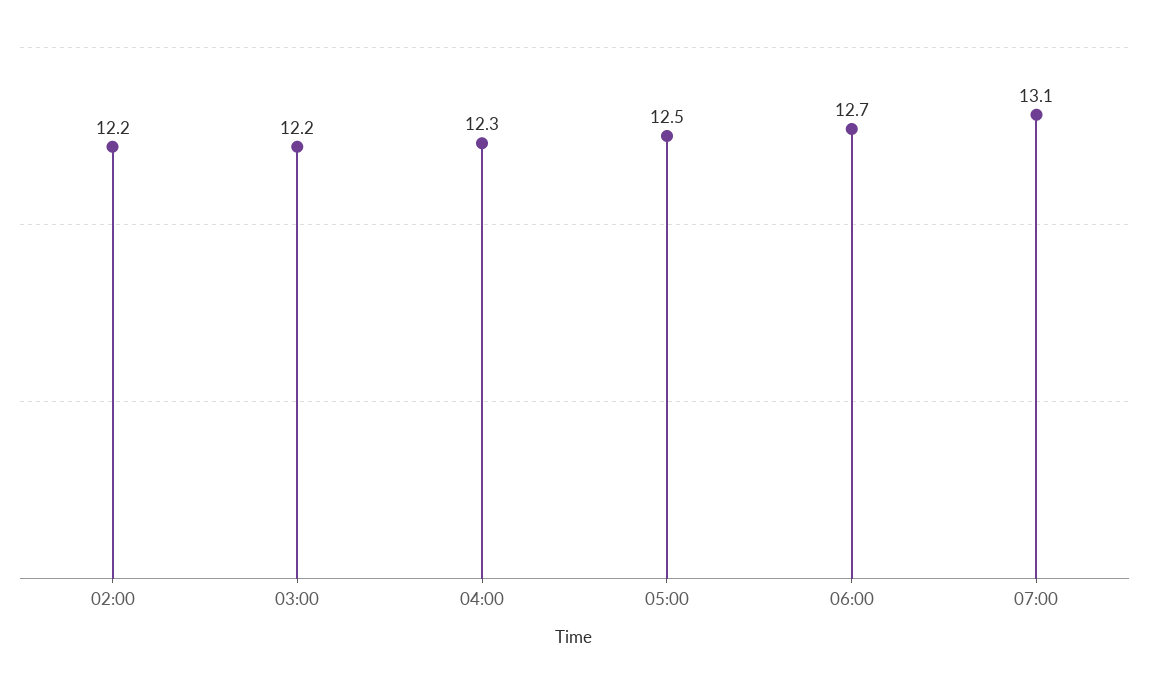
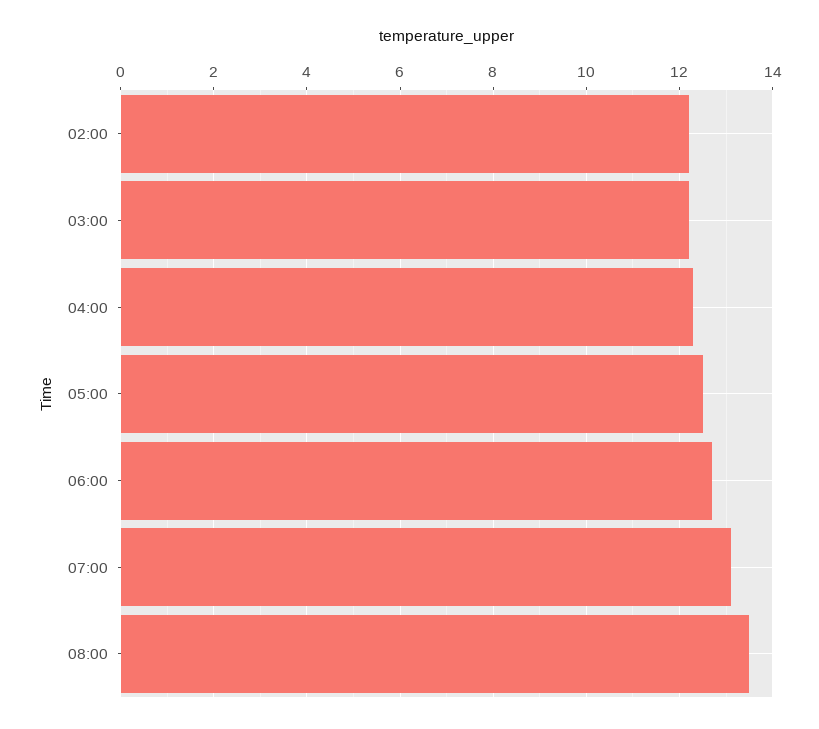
08:00: none -> 13.5

